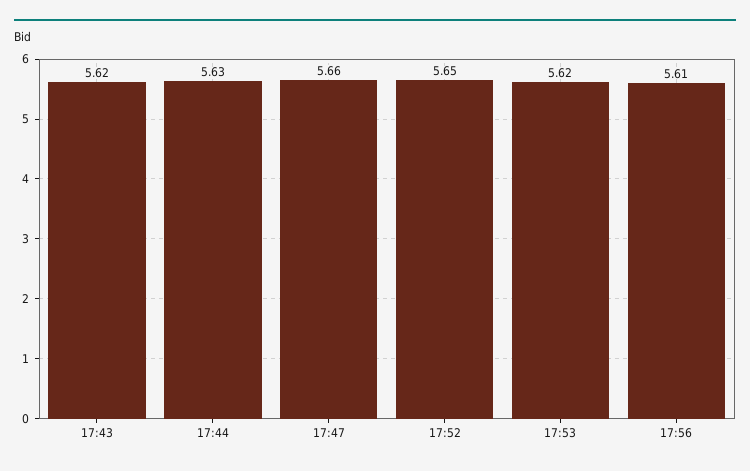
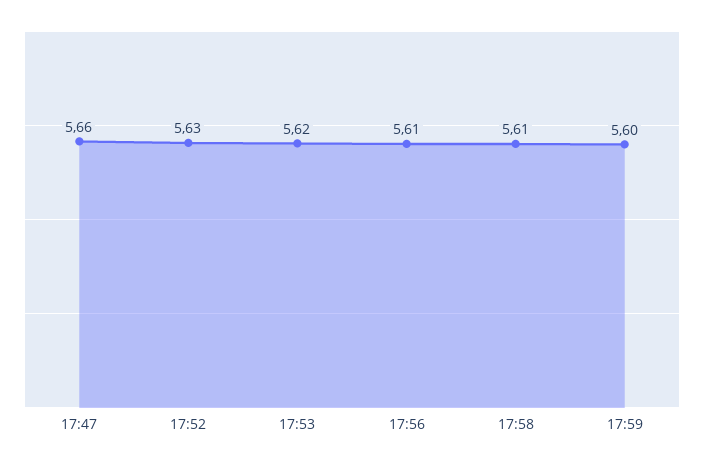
17:43: 5.62 -> none
17:44: 5.63 -> none
17:52: 5.65 -> 5.63
17:58: none -> 5.61
17:59: none -> 5.6

